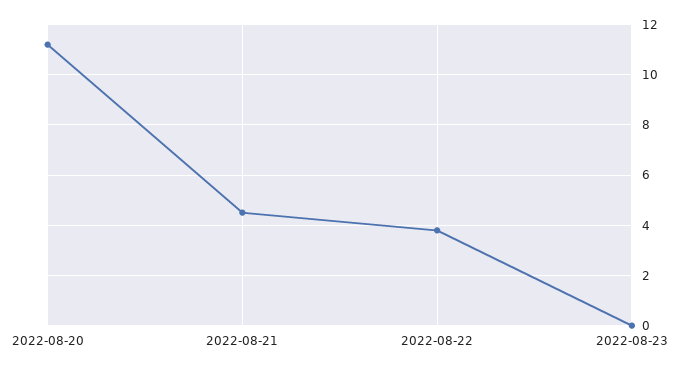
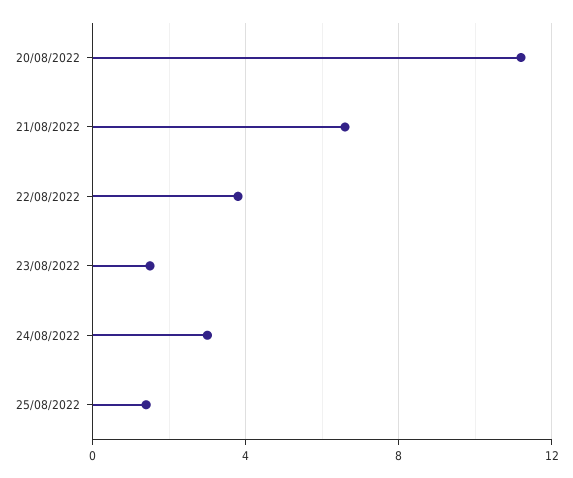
2022-08-21: 4.5 -> 6.5
2022-08-23: 0 -> 1.5
24/08/2022: none -> 3
25/08/2022: none -> 1.5

